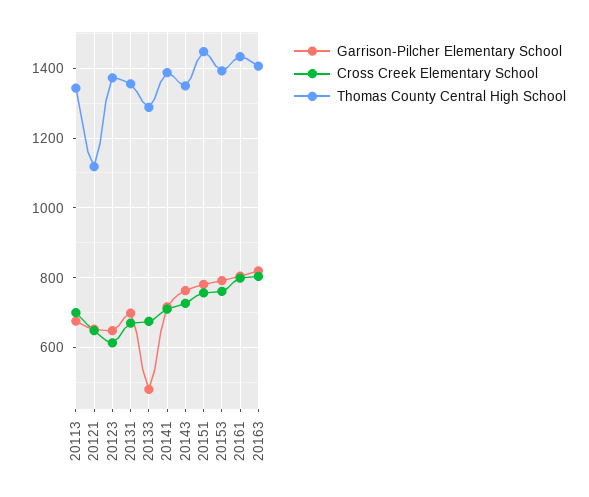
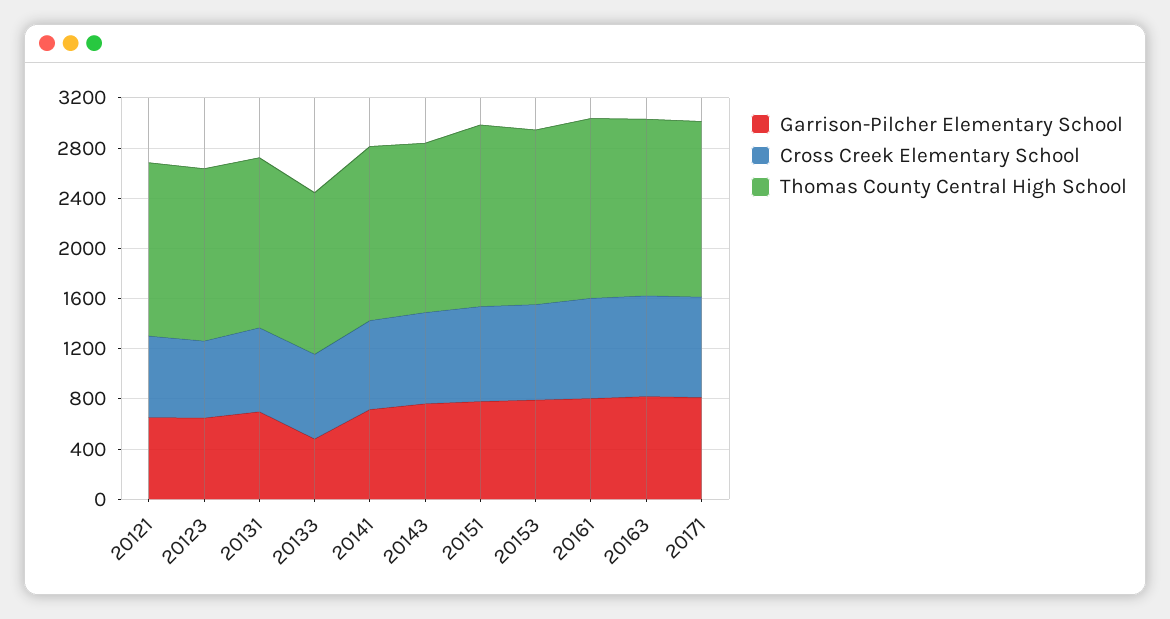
Garrison-Pilcher Elementary School, 20113: 680 -> none
Cross Creek Elementary School, 20113: 700 -> none
Thomas County Central High School, 20113: 1340 -> none
Thomas County Central High School, 20121: 1120 -> 1400
Garrison-Pilcher Elementary School, 20171: none -> 800
Cross Creek Elementary School, 20171: none -> 800
Thomas County Central High School, 20171: none -> 1400

